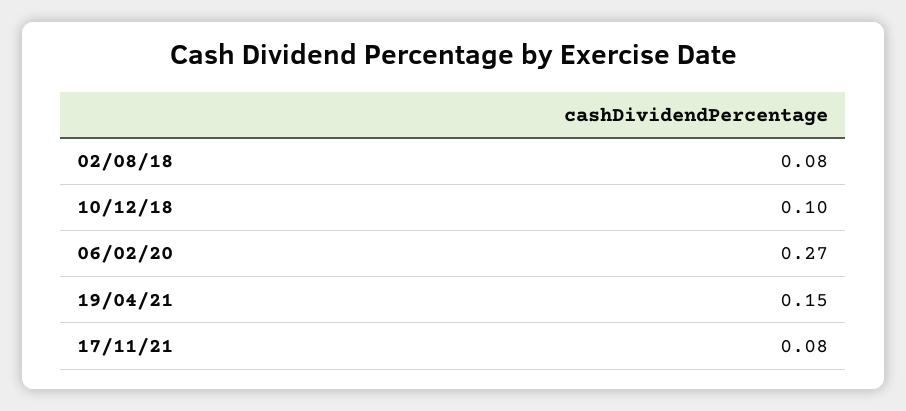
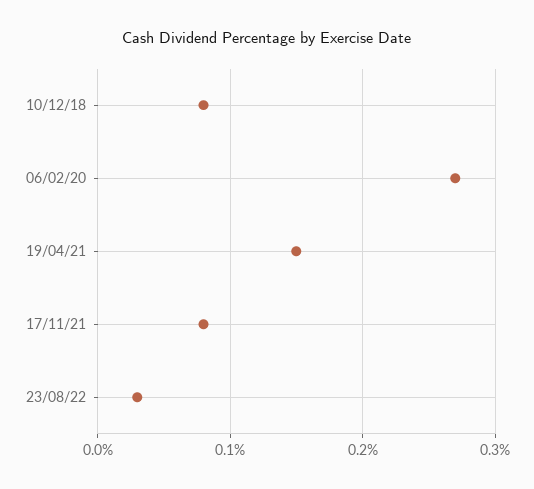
02/08/18: 0.08 -> none
10/12/18: 0.1 -> 0.08
23/08/22: none -> 0.03

